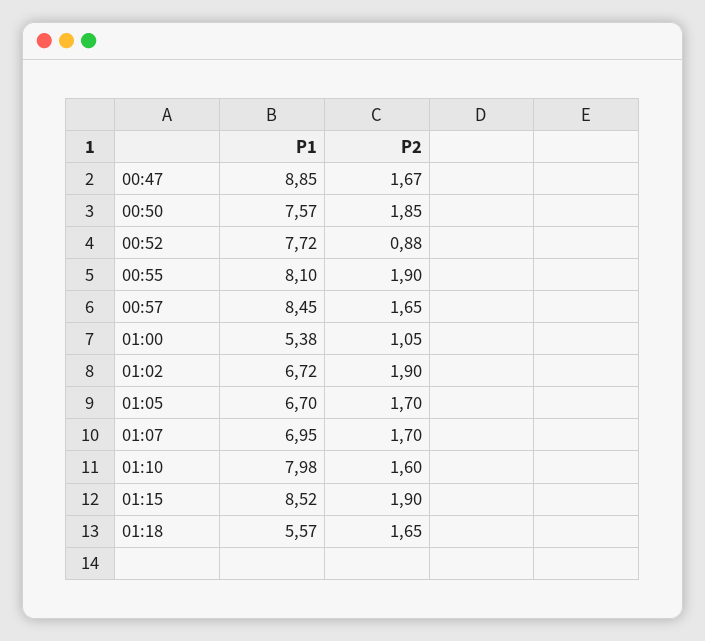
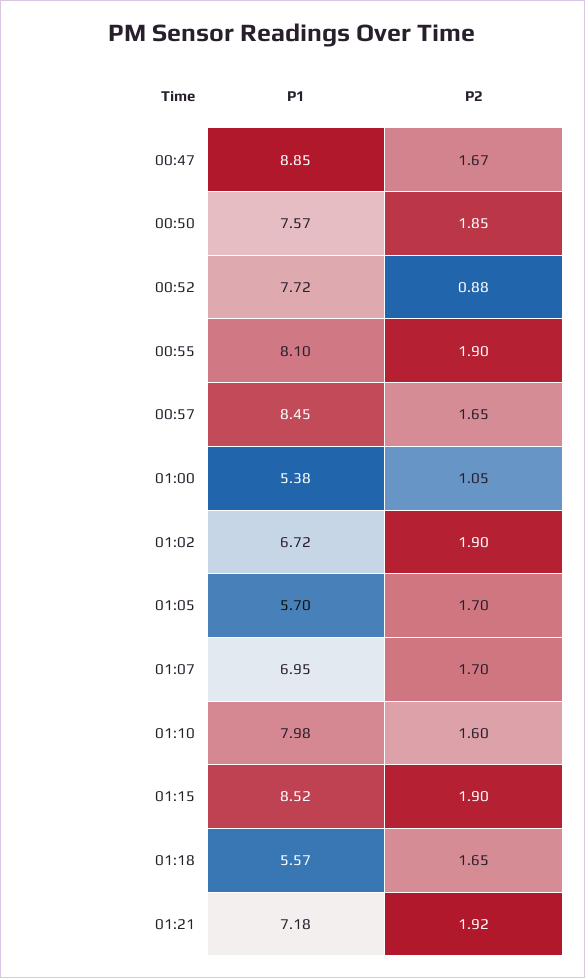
P1, 01:05: 6.7 -> 5.7
P1, 01:21: none -> 7.18
P2, 01:21: none -> 1.92

